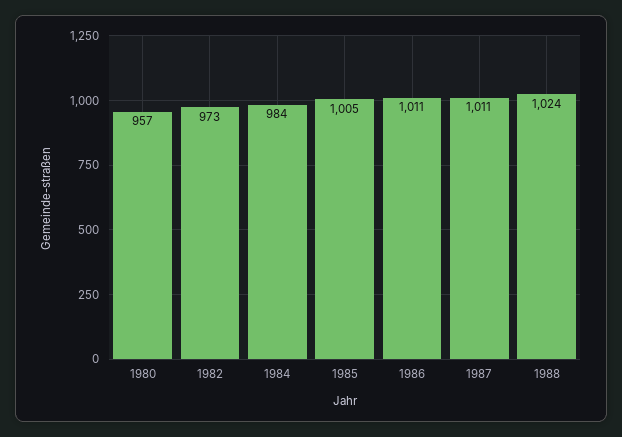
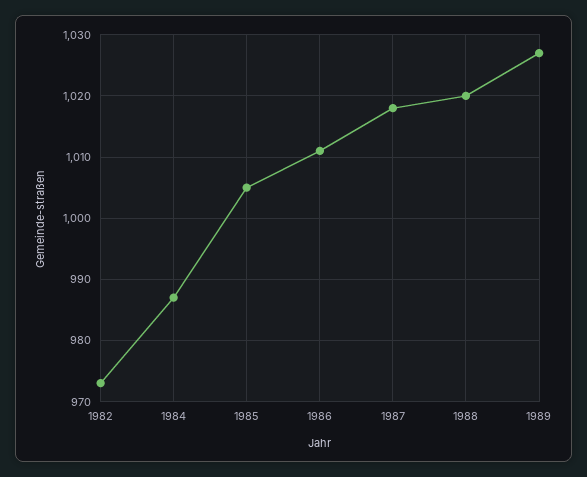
1980: 957 -> none
1984: 984 -> 987
1987: 1011 -> 1018
1988: 1024 -> 1020
1989: none -> 1027

